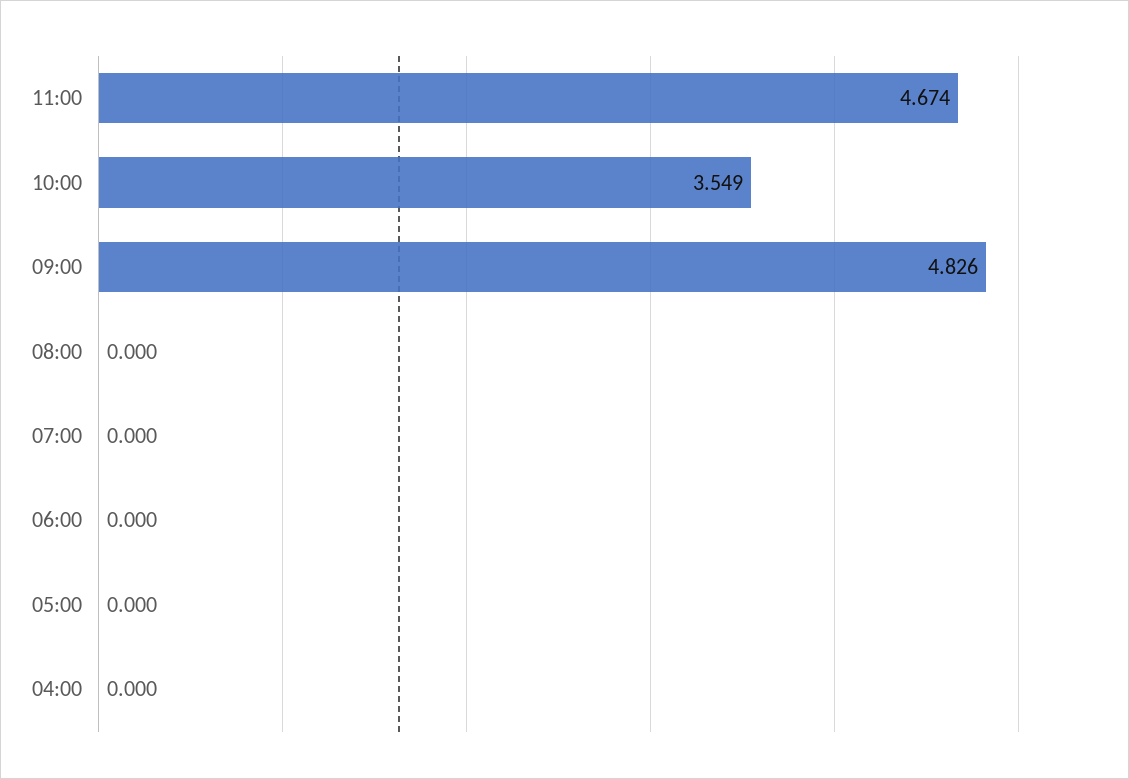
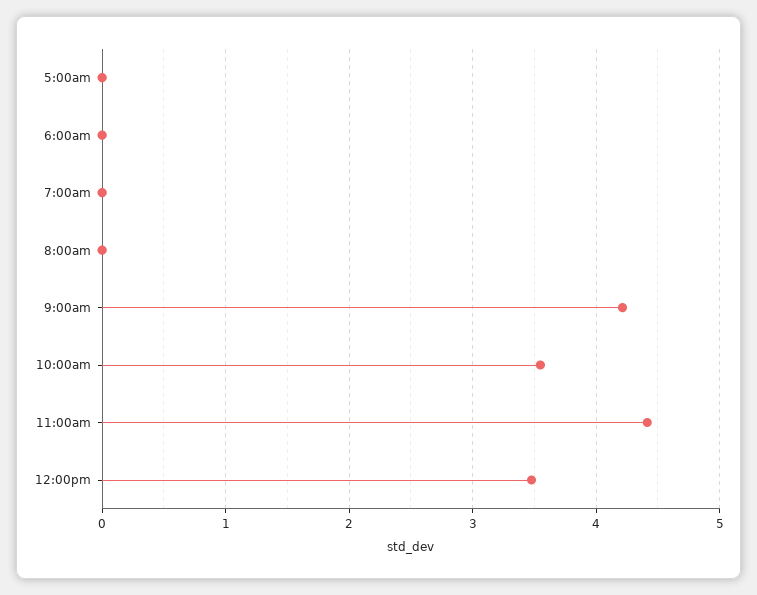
11:00: 4.674 -> 4.4
09:00: 4.826 -> 4.2
04:00: 0 -> none
12:00pm: none -> 3.5

